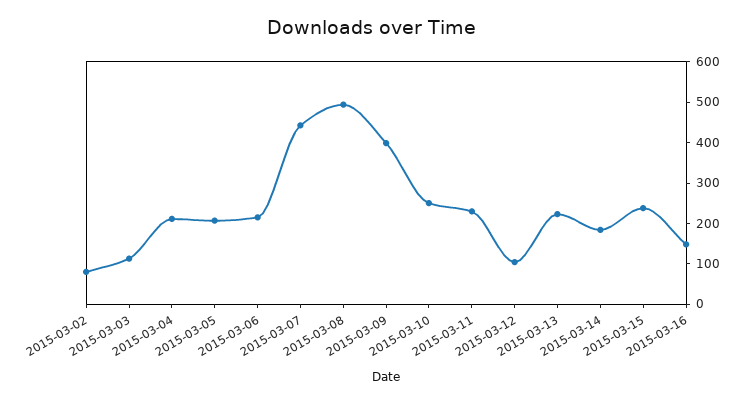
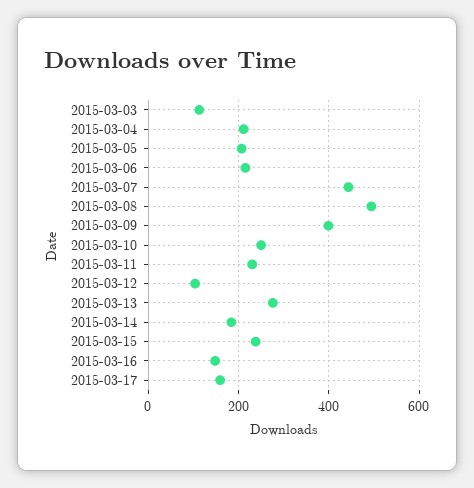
2015-03-02: 80 -> none
2015-03-13: 220 -> 280
2015-03-17: none -> 160

